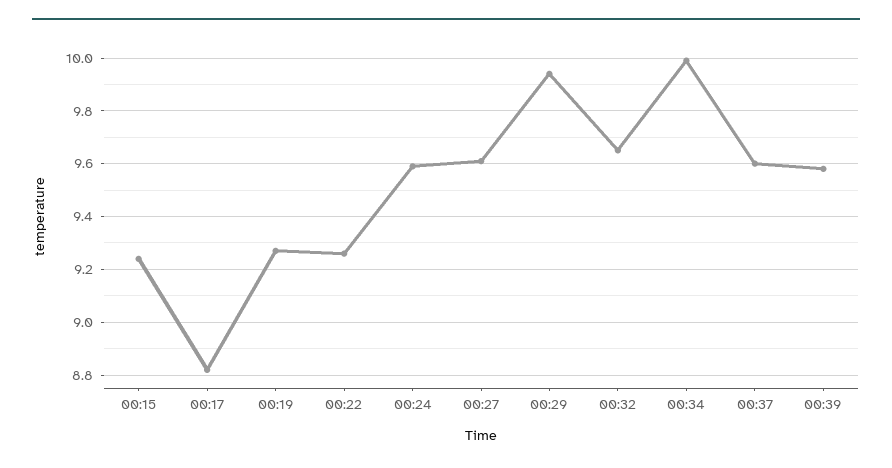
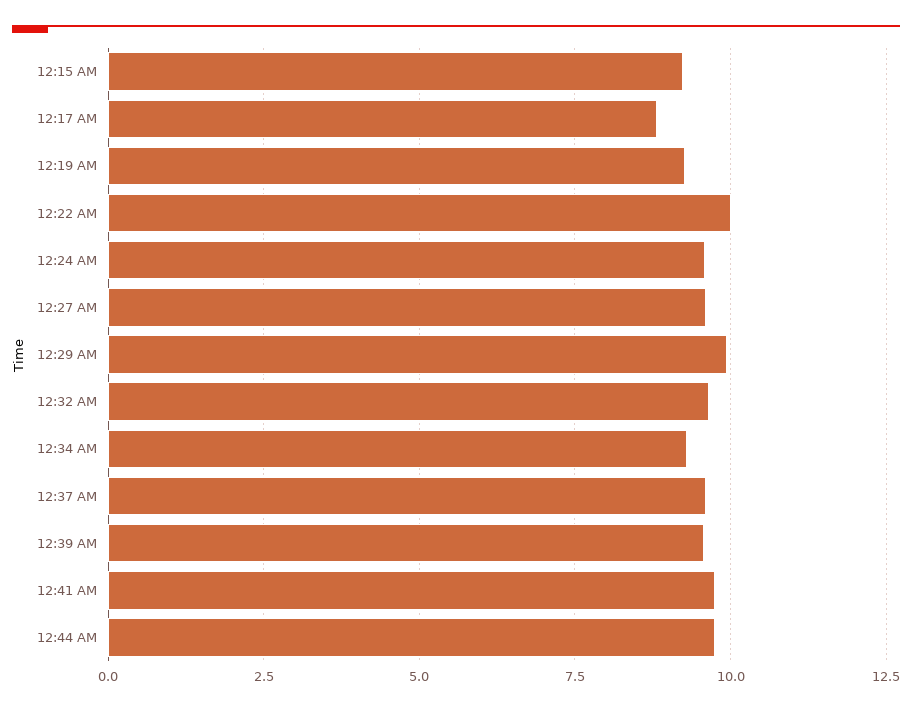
00:22: 9.25 -> 10
00:34: 10 -> 9.25
12:41 AM: none -> 9.75
12:44 AM: none -> 9.75

